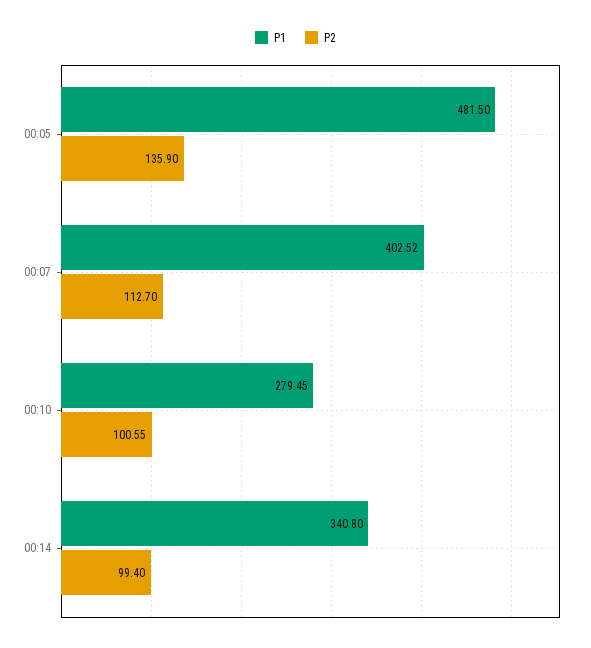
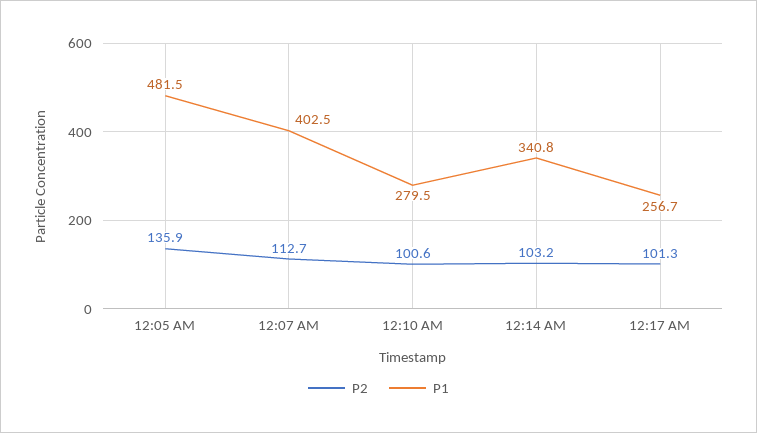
P2, 00:14: 99.4 -> 103.2
P2, 12:17 AM: none -> 101.3
P1, 12:17 AM: none -> 256.7

